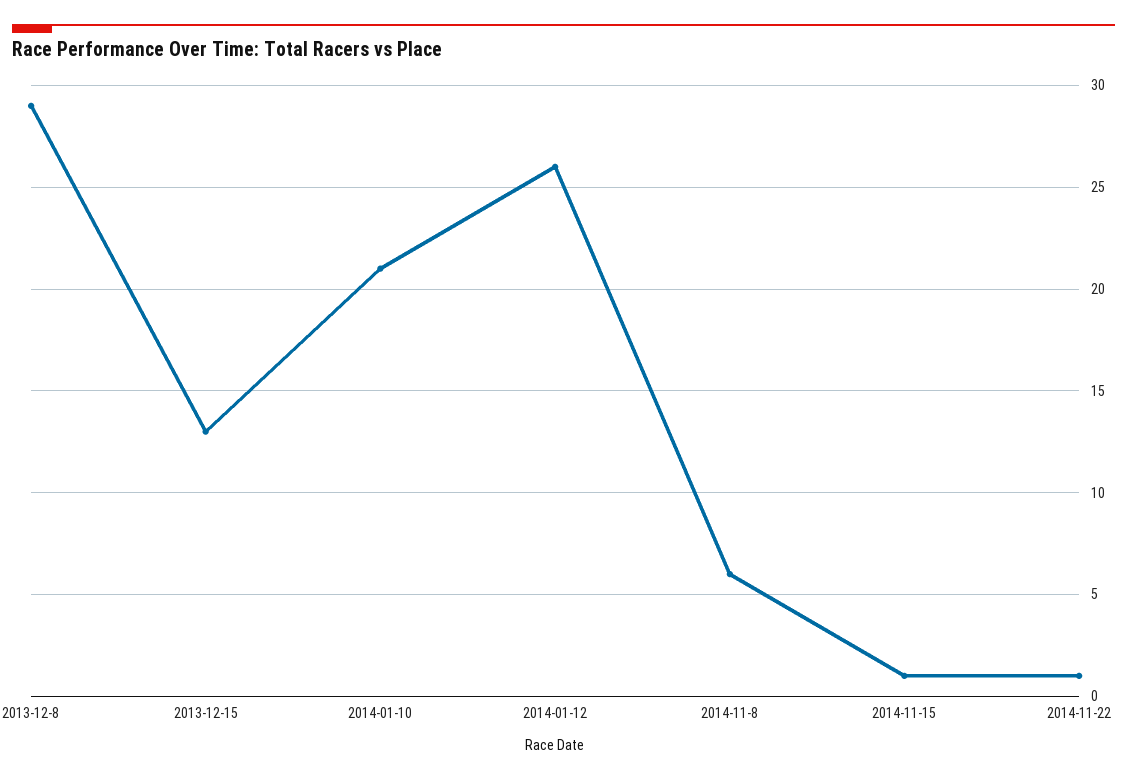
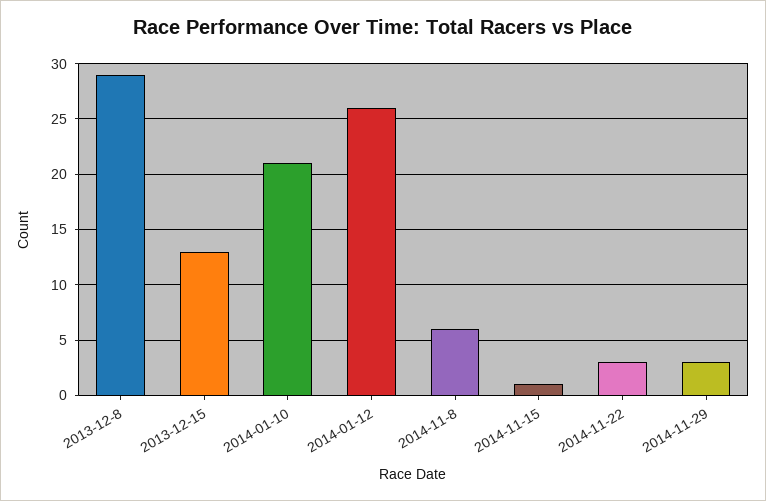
2014-11-22: 1 -> 3
2014-11-29: none -> 3

